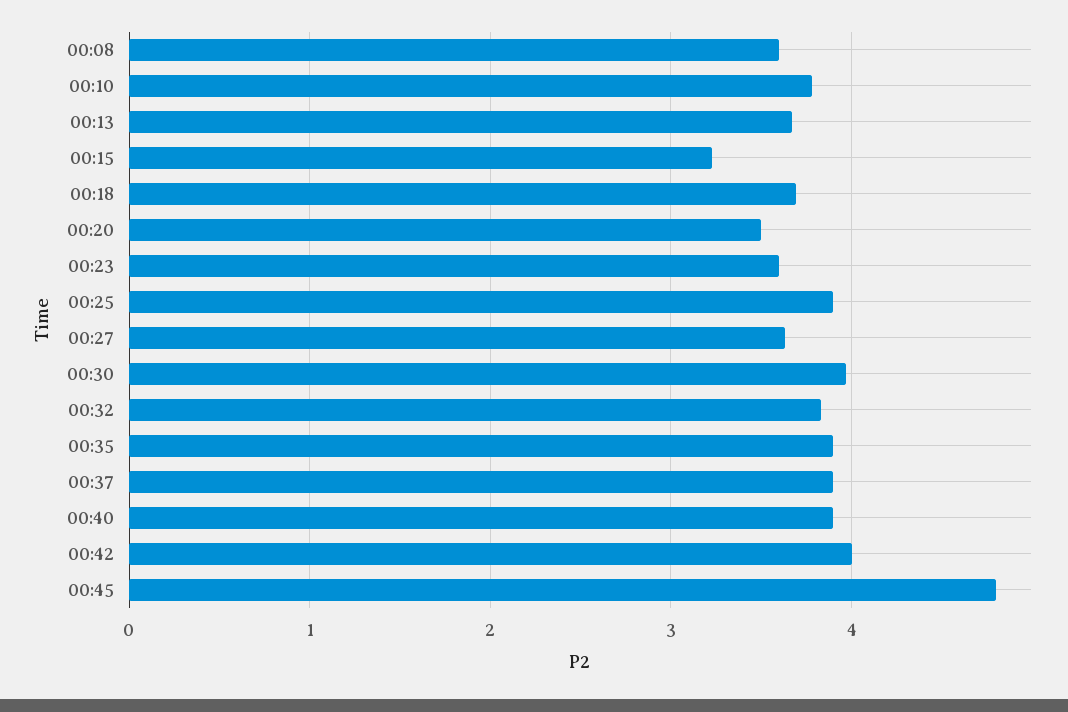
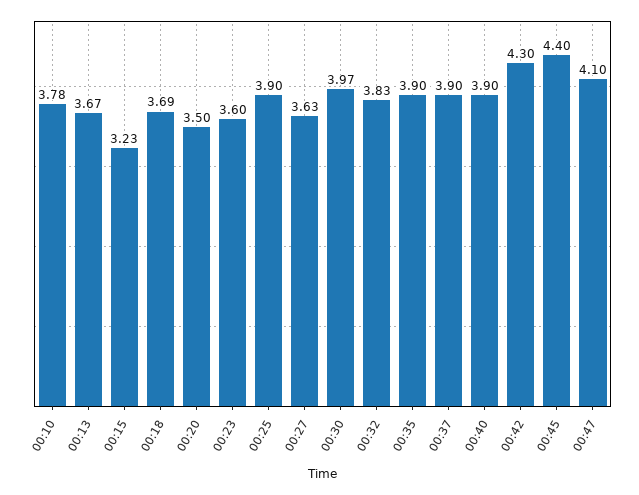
00:08: 3.6 -> none
00:42: 4 -> 4.3
00:45: 4.8 -> 4.4
00:47: none -> 4.1

